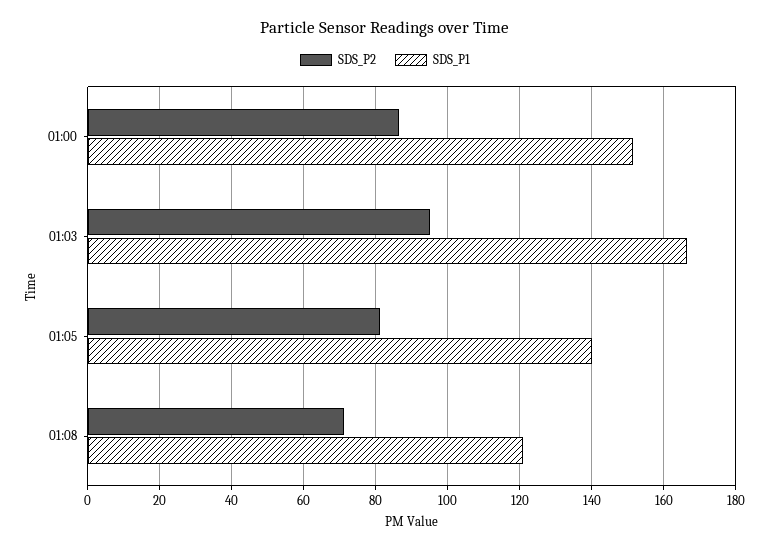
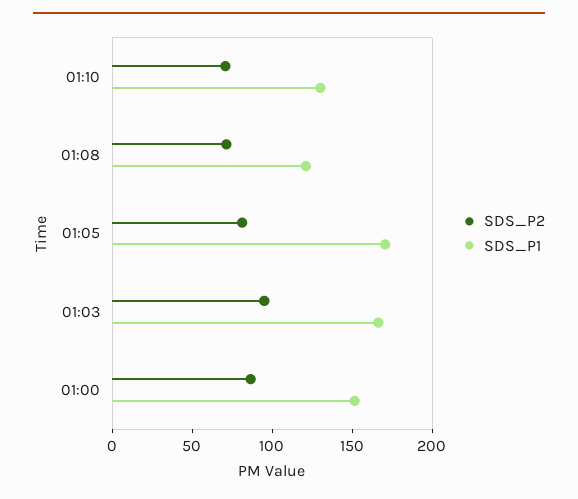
SDS_P1, 01:05: 140 -> 170
SDS_P2, 01:10: none -> 70
SDS_P1, 01:10: none -> 130

